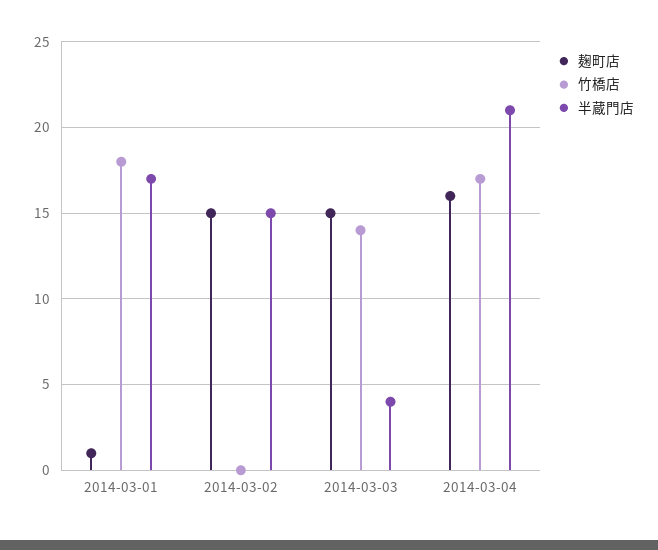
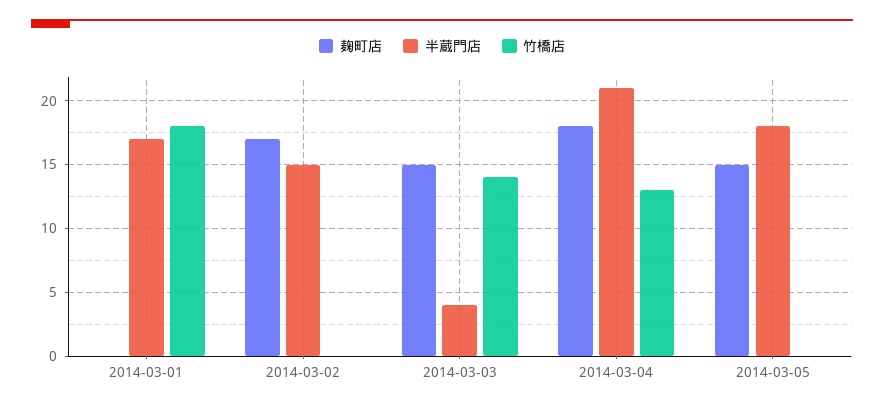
麹町店, 2014-03-01: 1 -> 0
麹町店, 2014-03-02: 15 -> 17
麹町店, 2014-03-04: 16 -> 18
竹橋店, 2014-03-04: 17 -> 13
麹町店, 2014-03-05: none -> 15
半蔵門店, 2014-03-05: none -> 18
竹橋店, 2014-03-05: none -> 0

